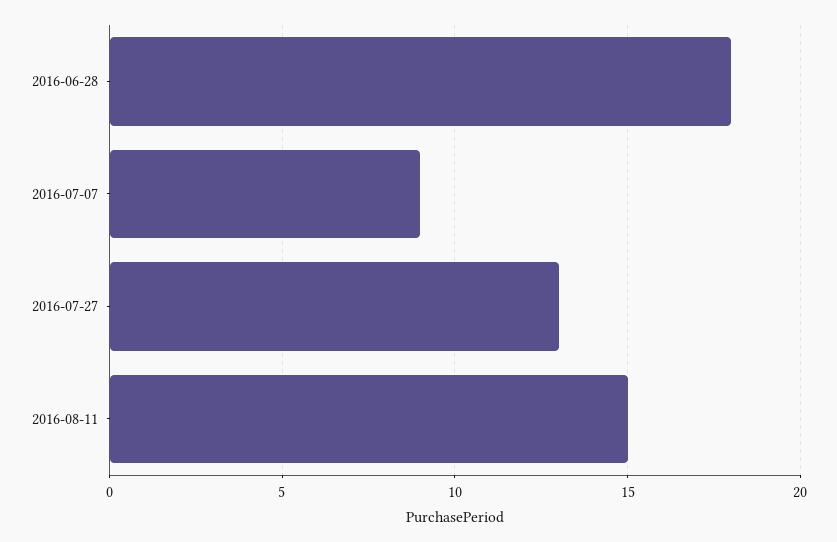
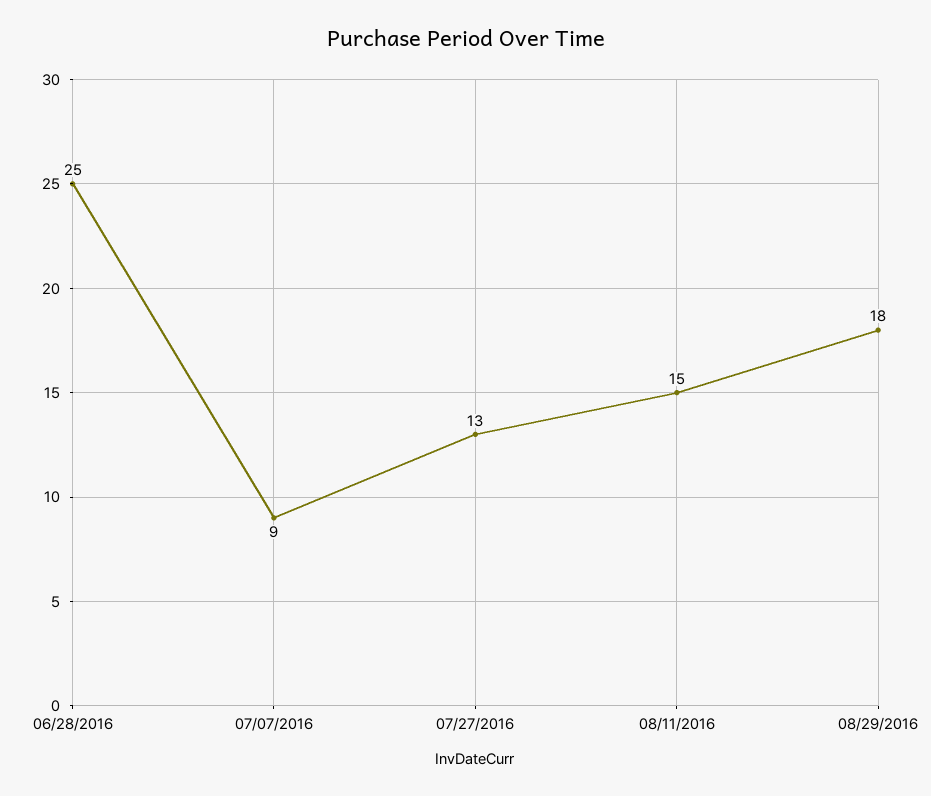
2016-06-28: 18 -> 25
08/29/2016: none -> 18

